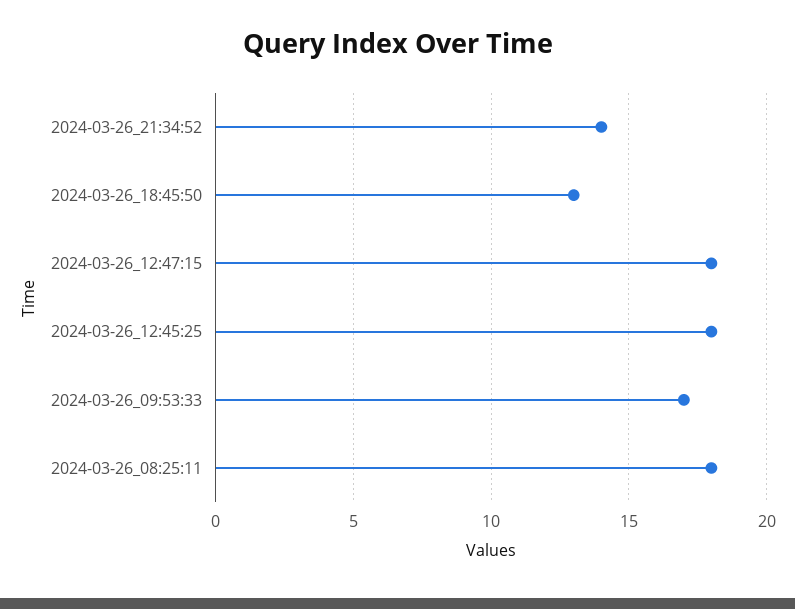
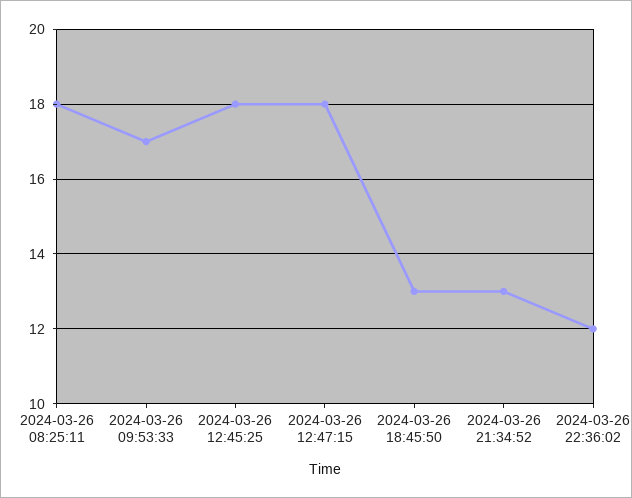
2024-03-26_21:34:52: 14 -> 13
2024-03-26 22:36:02: none -> 12

